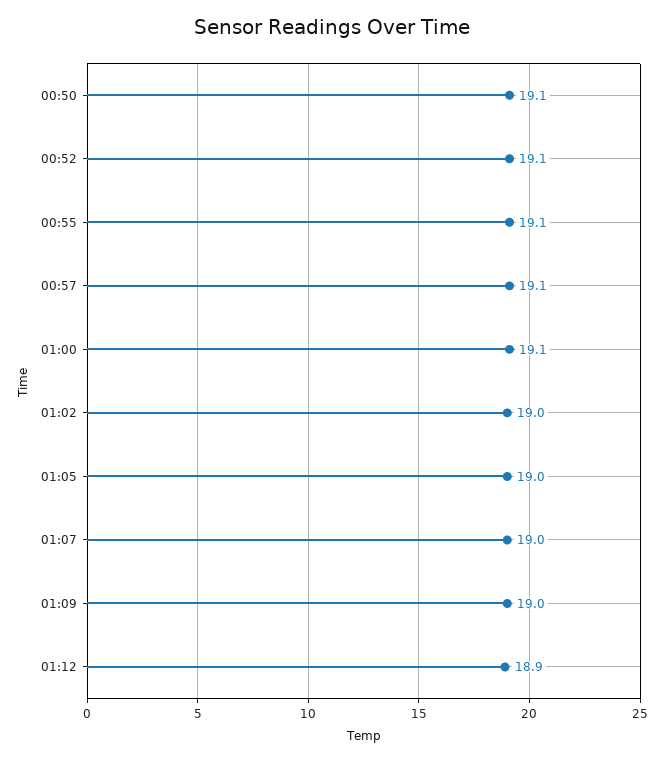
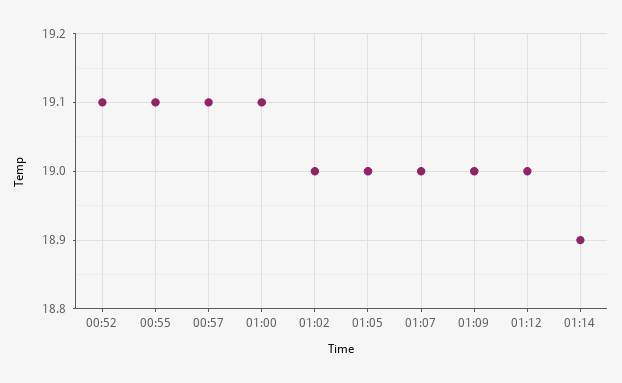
00:50: 19.1 -> none
01:12: 18.9 -> 19
01:14: none -> 18.9

